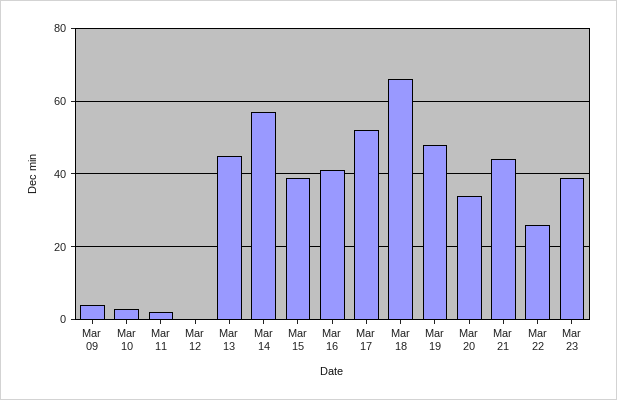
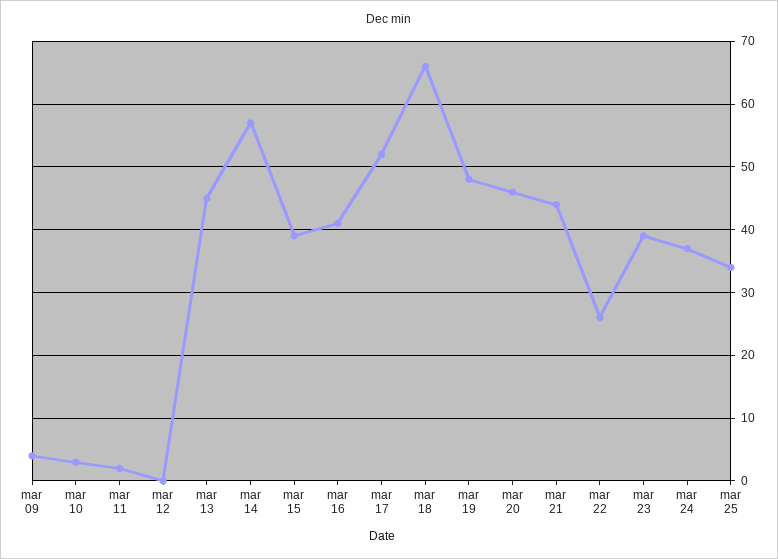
Mar 20: 35 -> 46
mar 24: none -> 37
mar 25: none -> 34

